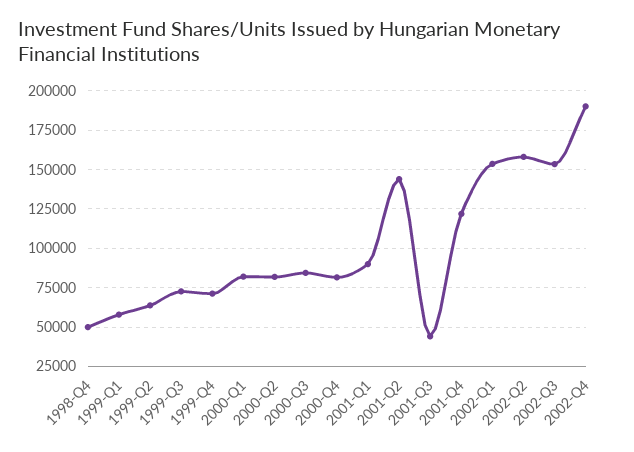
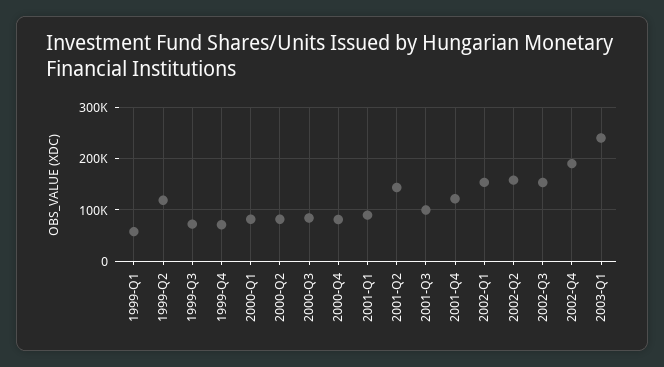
1998-Q4: 50000 -> none
1999-Q2: 65000 -> 120000
2001-Q3: 45000 -> 100000
2003-Q1: none -> 240000

